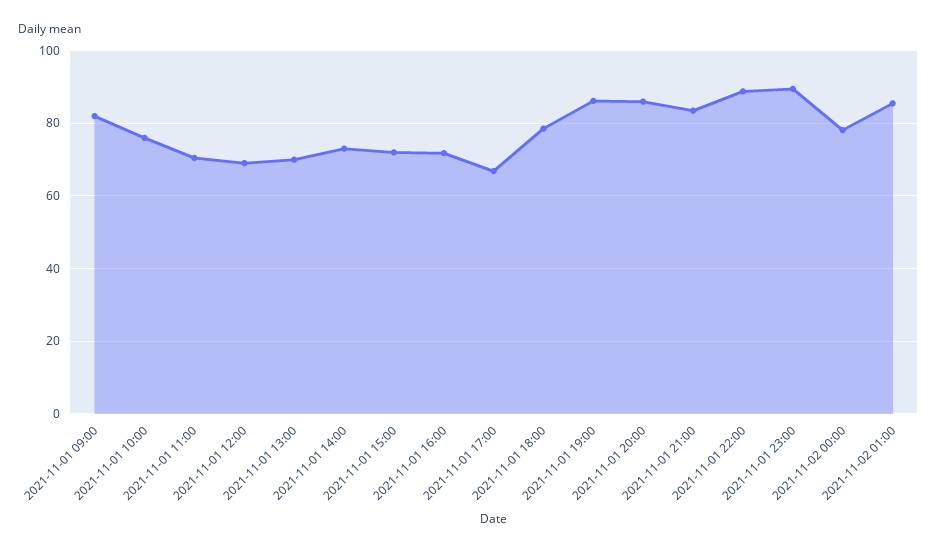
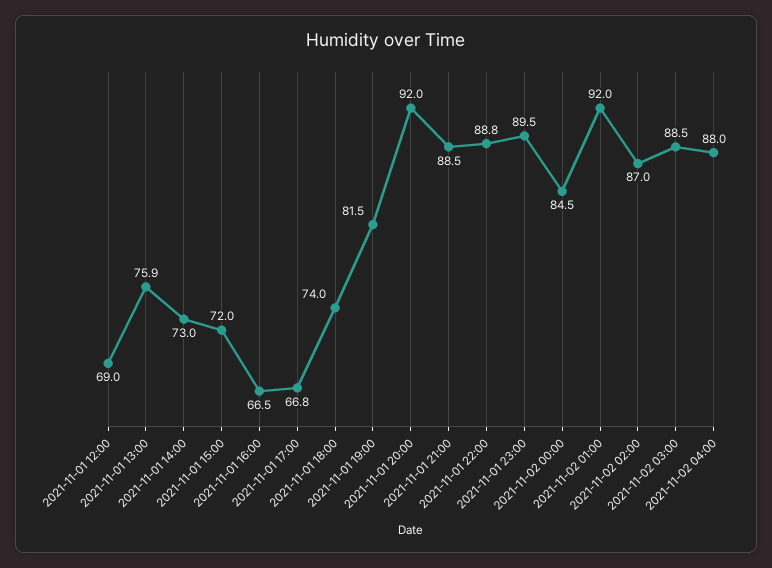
2021-11-01 09:00: 82 -> none
2021-11-01 10:00: 76 -> none
2021-11-01 11:00: 70 -> none
2021-11-01 13:00: 70 -> 75.9
2021-11-01 16:00: 72 -> 66.5
2021-11-01 18:00: 78 -> 74
2021-11-01 19:00: 86 -> 81.5
2021-11-01 20:00: 86 -> 92
2021-11-01 21:00: 84 -> 88.5
2021-11-02 00:00: 78 -> 84.5
2021-11-02 01:00: 86 -> 92
2021-11-02 02:00: none -> 87
2021-11-02 03:00: none -> 88.5
2021-11-02 04:00: none -> 88

